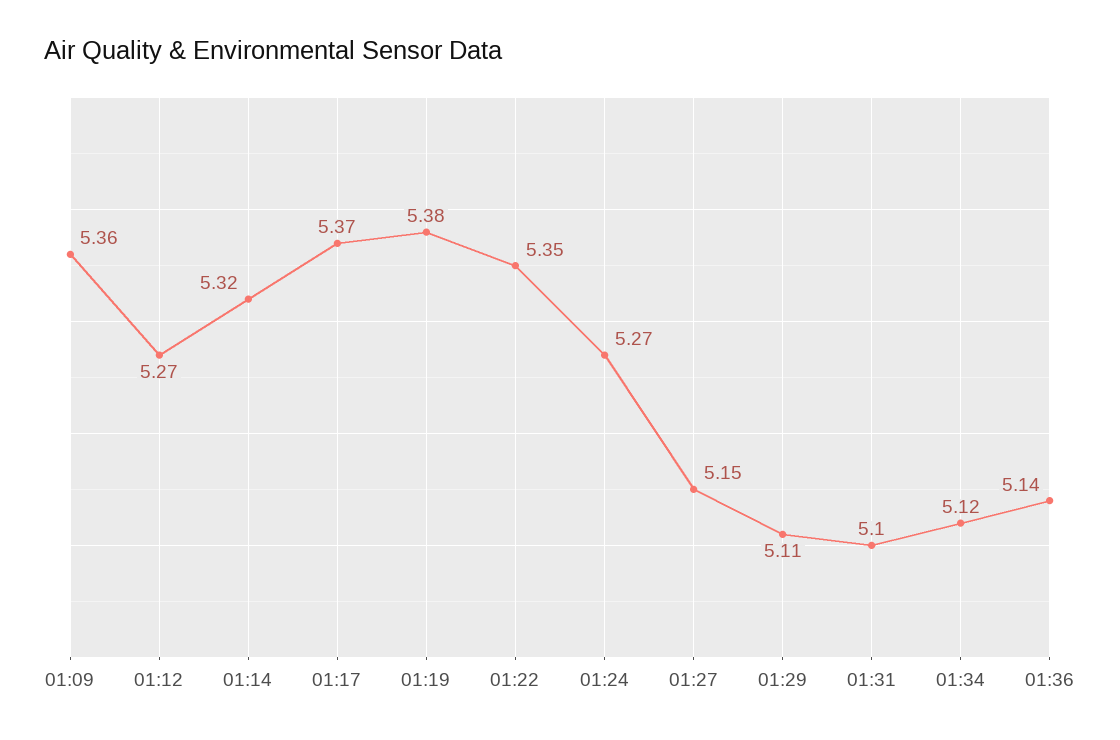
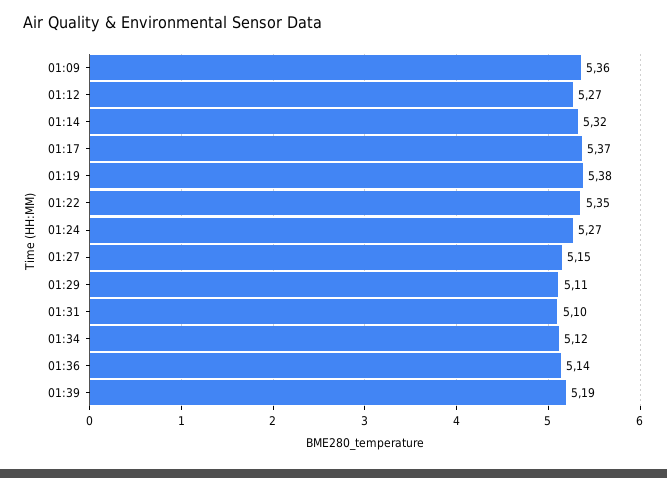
01:39: none -> 5.19

